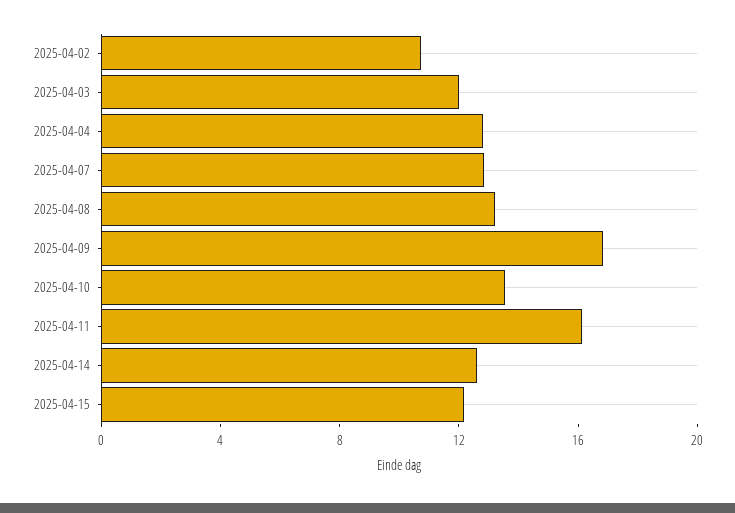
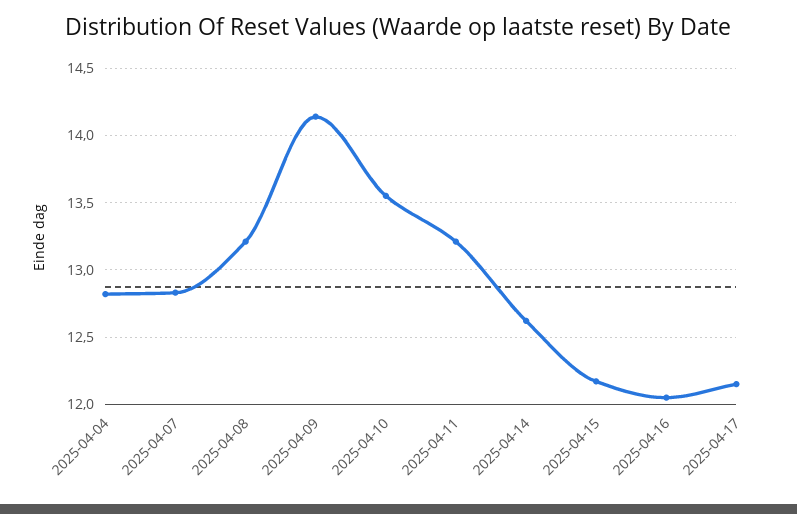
2025-04-02: 11 -> none
2025-04-03: 12 -> none
2025-04-09: 17 -> 14.15
2025-04-11: 16 -> 13.2
2025-04-16: none -> 12.05
2025-04-17: none -> 12.15

